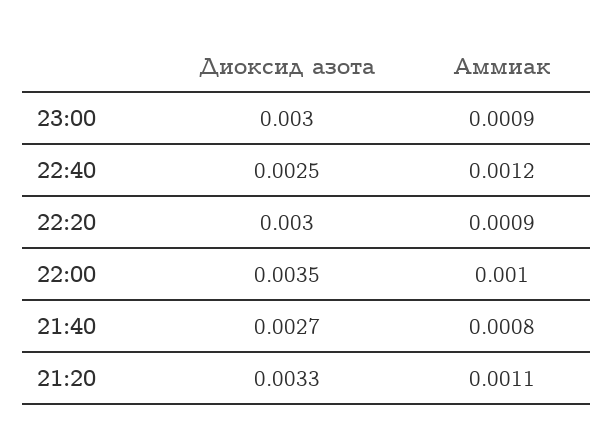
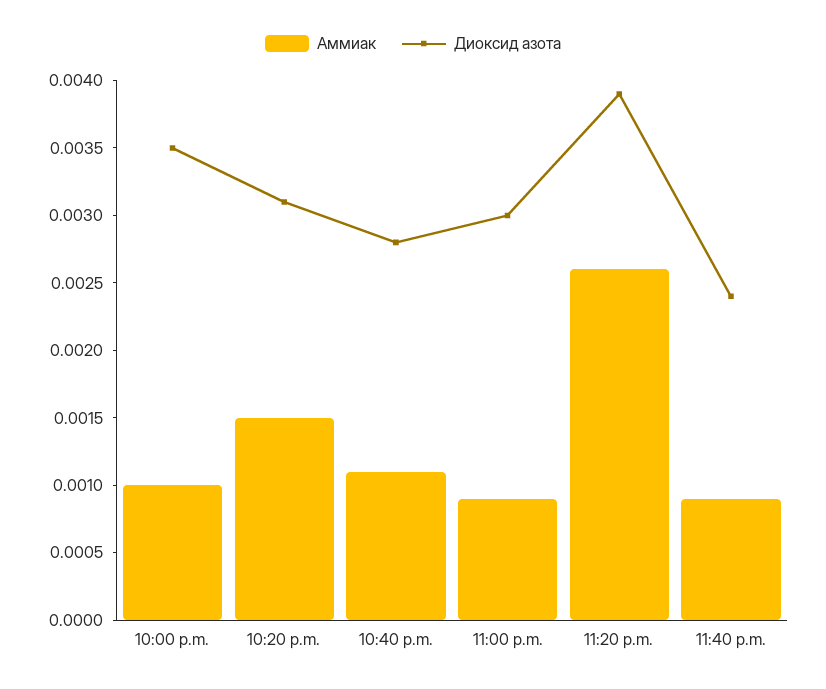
Диоксид азота, 22:40: 0.0025 -> 0.0028
Аммиак, 22:40: 0.0012 -> 0.0011
Диоксид азота, 22:20: 0.003 -> 0.0031
Аммиак, 22:20: 0.0009 -> 0.0015
Диоксид азота, 21:40: 0.0027 -> none
Аммиак, 21:40: 0.0008 -> none
Диоксид азота, 21:20: 0.0033 -> none
Аммиак, 21:20: 0.0011 -> none
Аммиак, 11:20 p.m.: none -> 0.0026
Диоксид азота, 11:20 p.m.: none -> 0.0039
Аммиак, 11:40 p.m.: none -> 0.0009
Диоксид азота, 11:40 p.m.: none -> 0.0024

